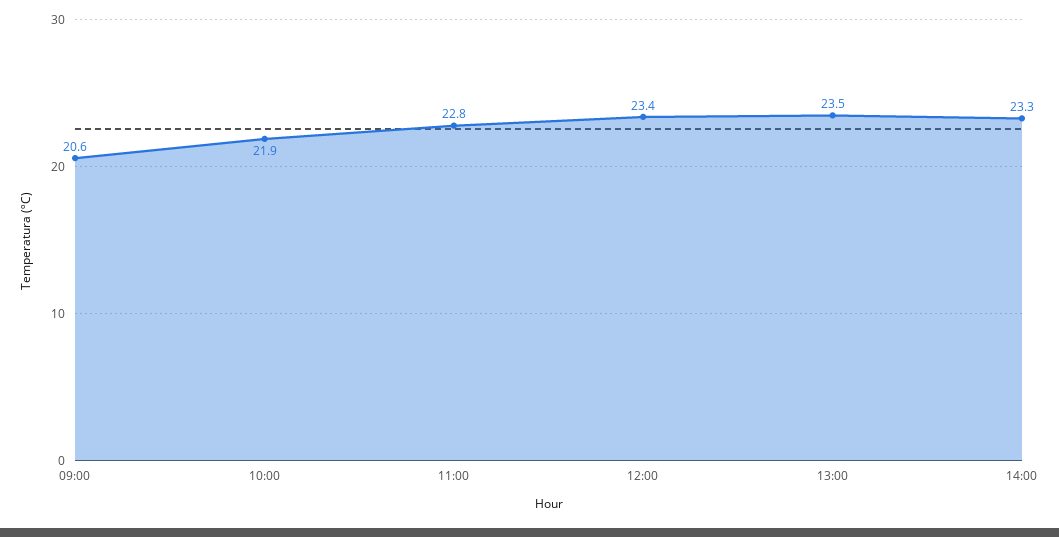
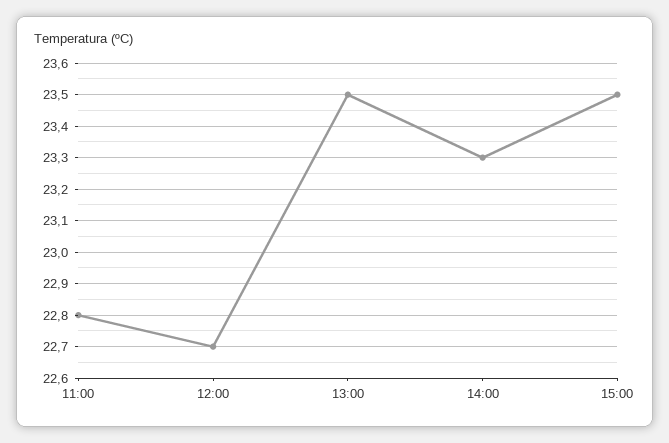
09:00: 20.6 -> none
10:00: 21.9 -> none
12:00: 23.4 -> 22.7
15:00: none -> 23.5

